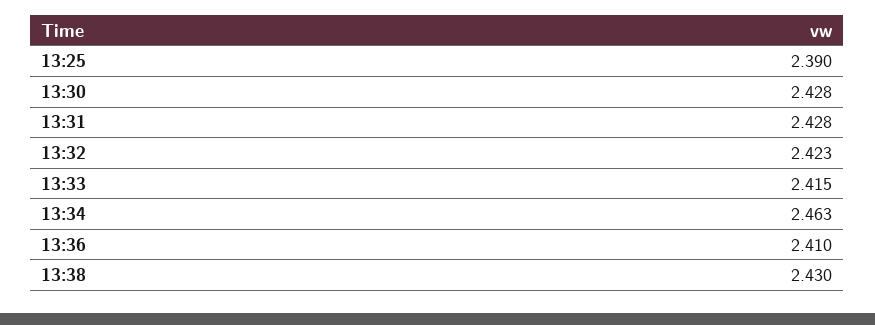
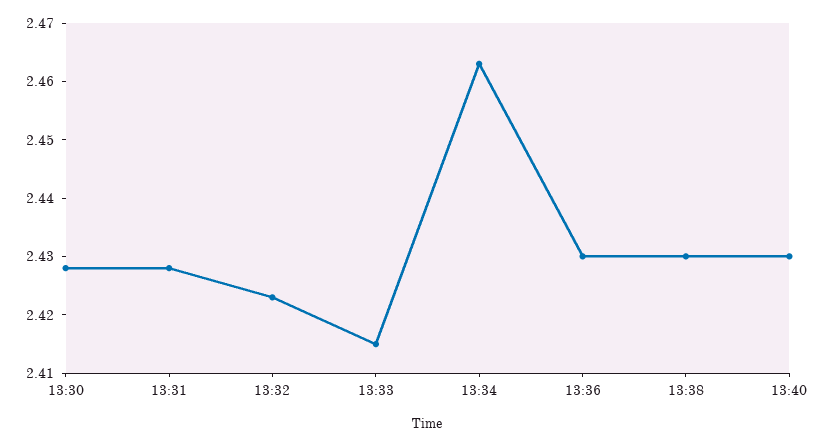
13:25: 2.39 -> none
13:36: 2.41 -> 2.43
13:40: none -> 2.43

